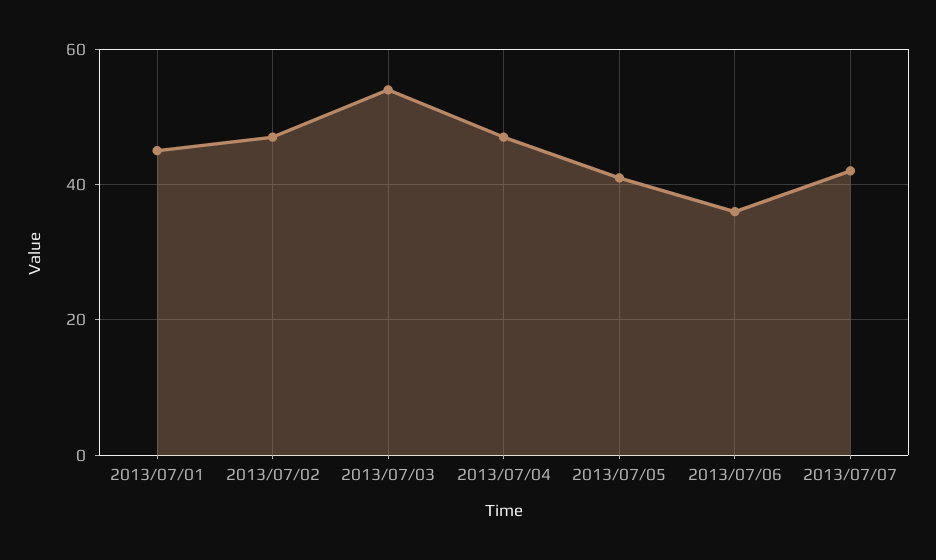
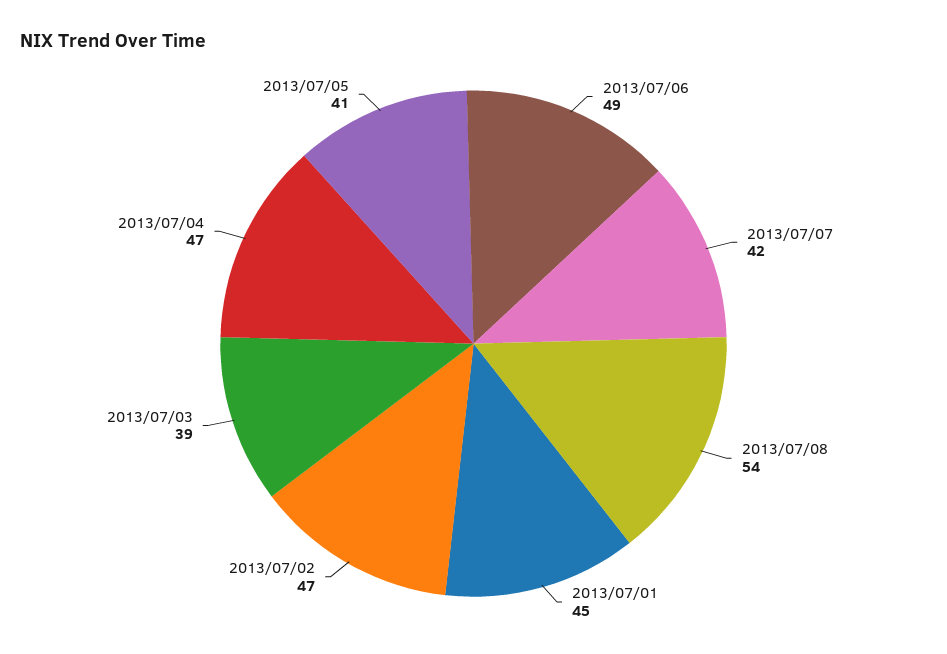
2013/07/03: 55 -> 39
2013/07/06: 35 -> 49
2013/07/08: none -> 54

